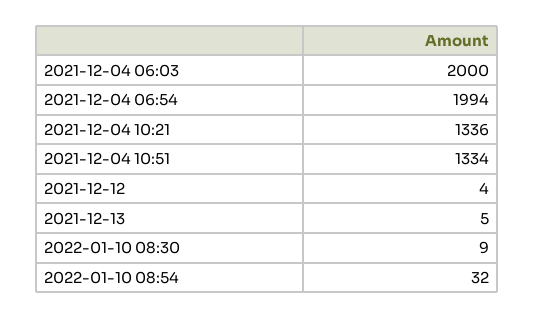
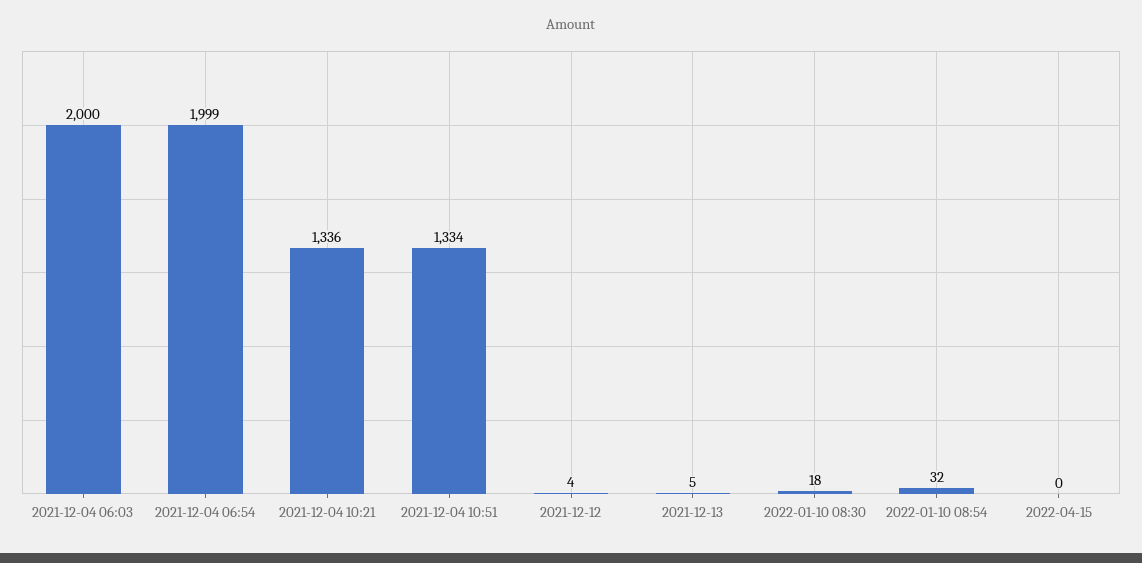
2021-12-04 06:54: 1994 -> 1999
2022-01-10 08:30: 9 -> 18
2022-04-15: none -> 0

